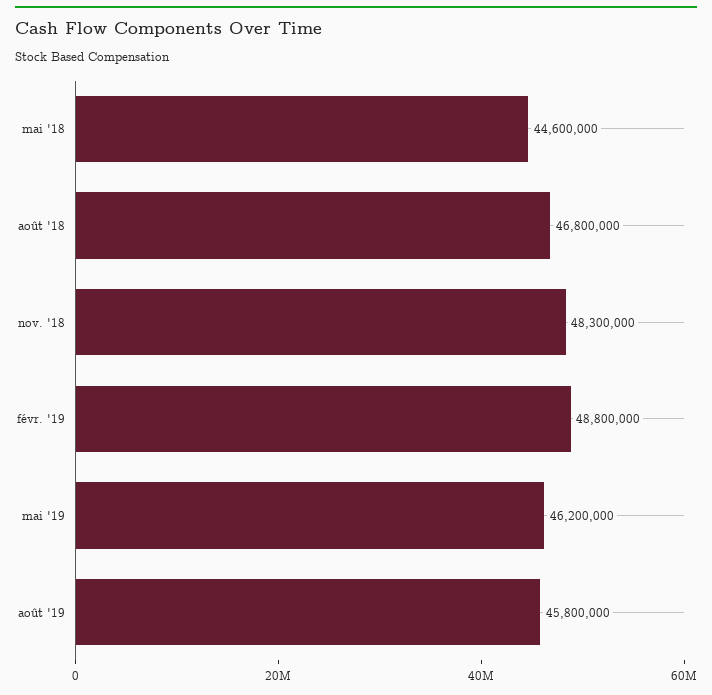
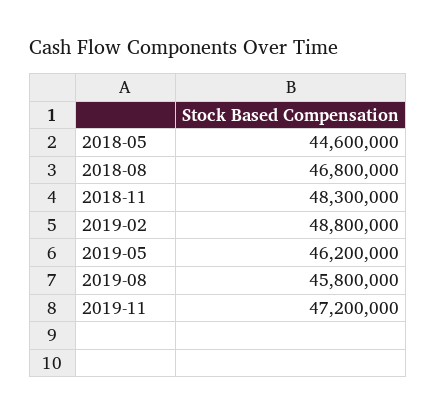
2019-11: none -> 47200000

